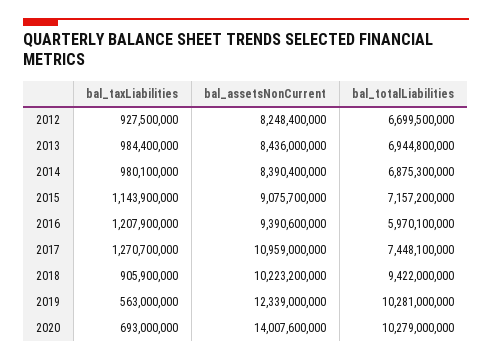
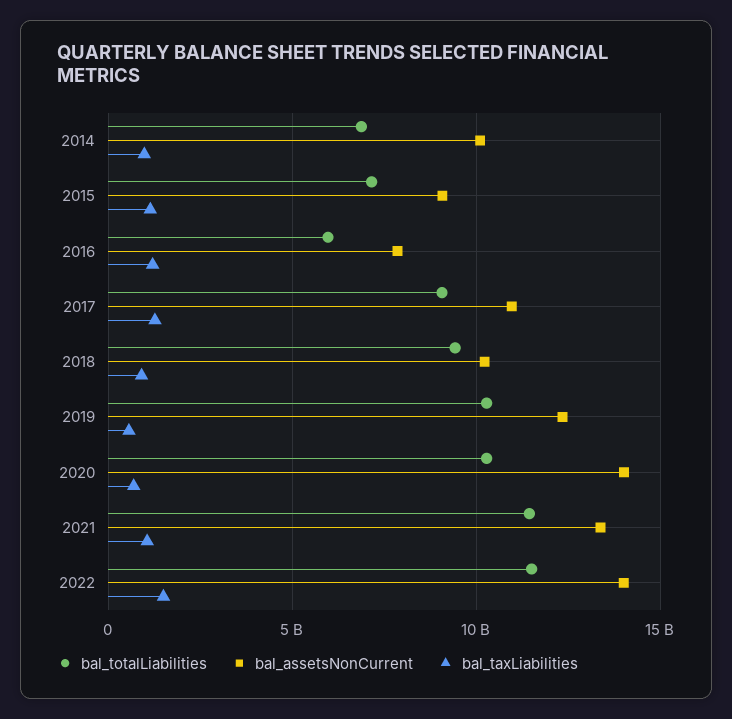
bal_taxLiabilities, 2012: 927500000 -> none
bal_assetsNonCurrent, 2012: 8248400000 -> none
bal_totalLiabilities, 2012: 6699500000 -> none
bal_taxLiabilities, 2013: 984400000 -> none
bal_assetsNonCurrent, 2013: 8436000000 -> none
bal_totalLiabilities, 2013: 6944800000 -> none
bal_assetsNonCurrent, 2014: 8390400000 -> 10000000000
bal_assetsNonCurrent, 2016: 9390600000 -> 8000000000
bal_totalLiabilities, 2017: 7448100000 -> 9000000000
bal_totalLiabilities, 2021: none -> 11500000000
bal_assetsNonCurrent, 2021: none -> 13500000000
bal_taxLiabilities, 2021: none -> 1000000000
bal_totalLiabilities, 2022: none -> 11500000000
bal_assetsNonCurrent, 2022: none -> 14000000000
bal_taxLiabilities, 2022: none -> 1500000000

